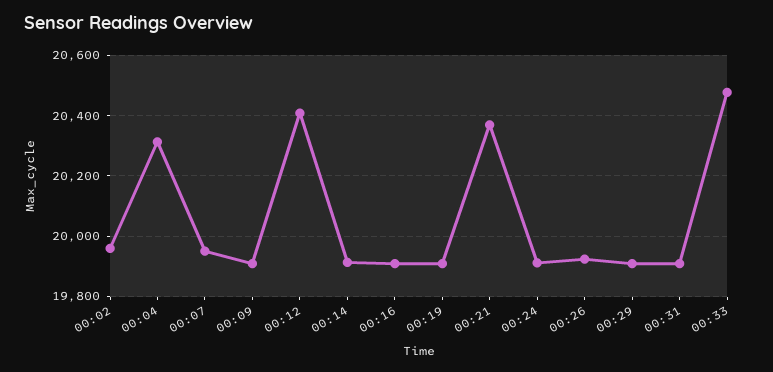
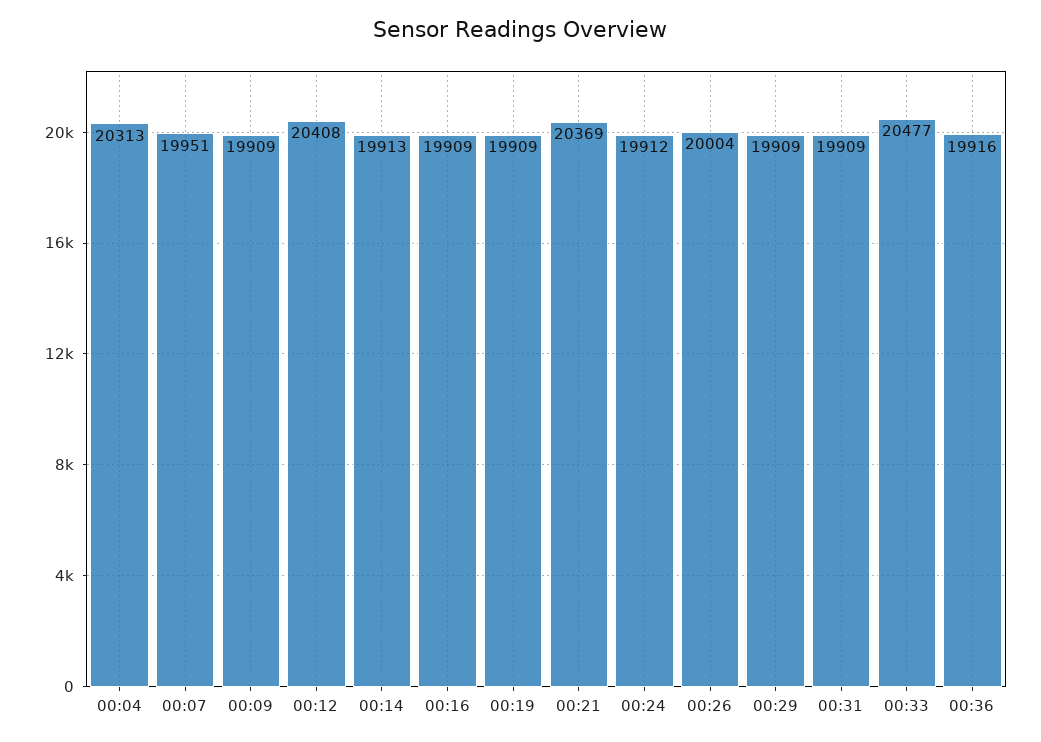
00:02: 19960 -> none
00:26: 19920 -> 20004
00:36: none -> 19916

